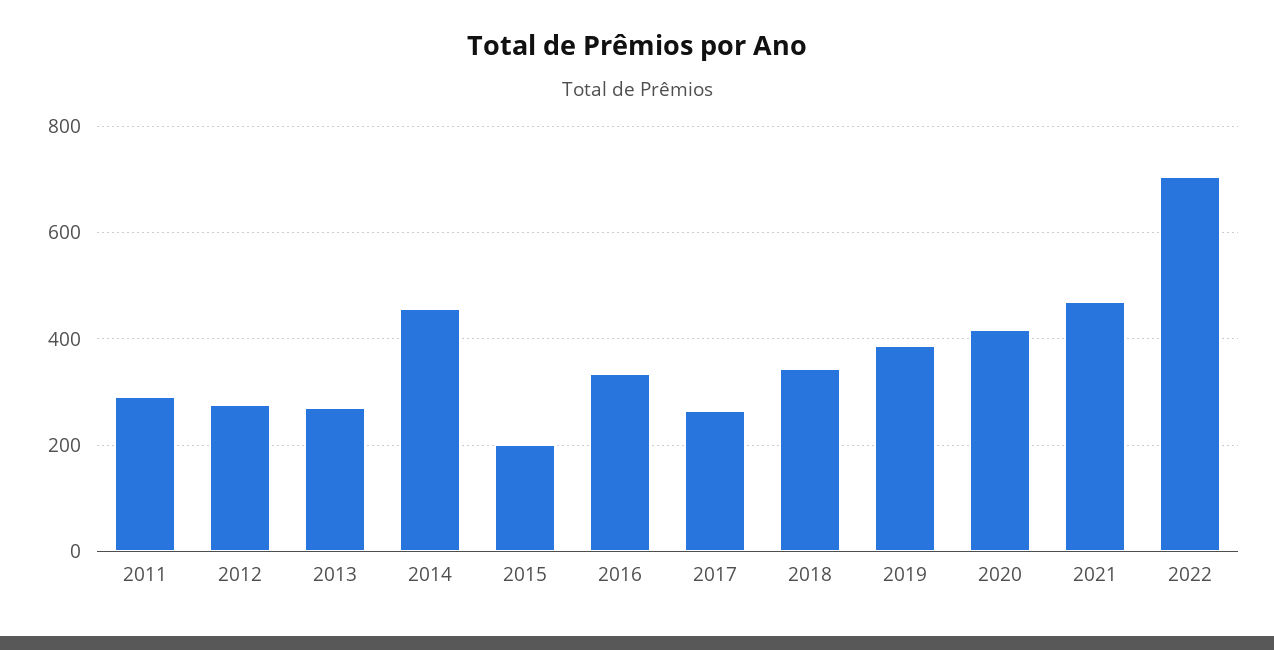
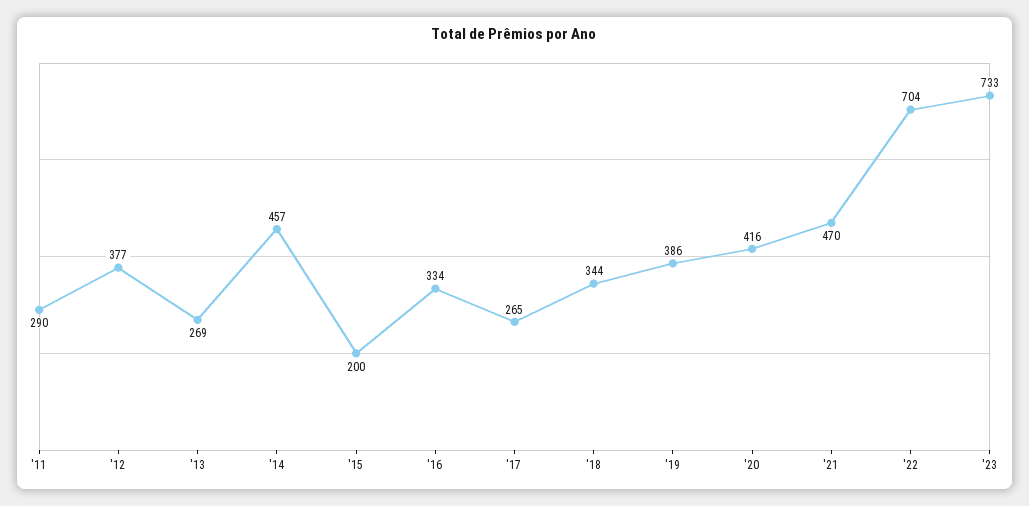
2012: 280 -> 377
'23: none -> 733

